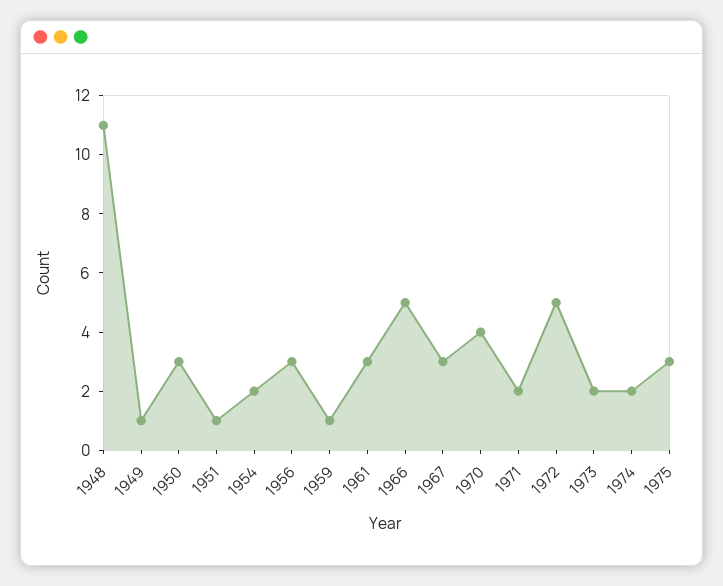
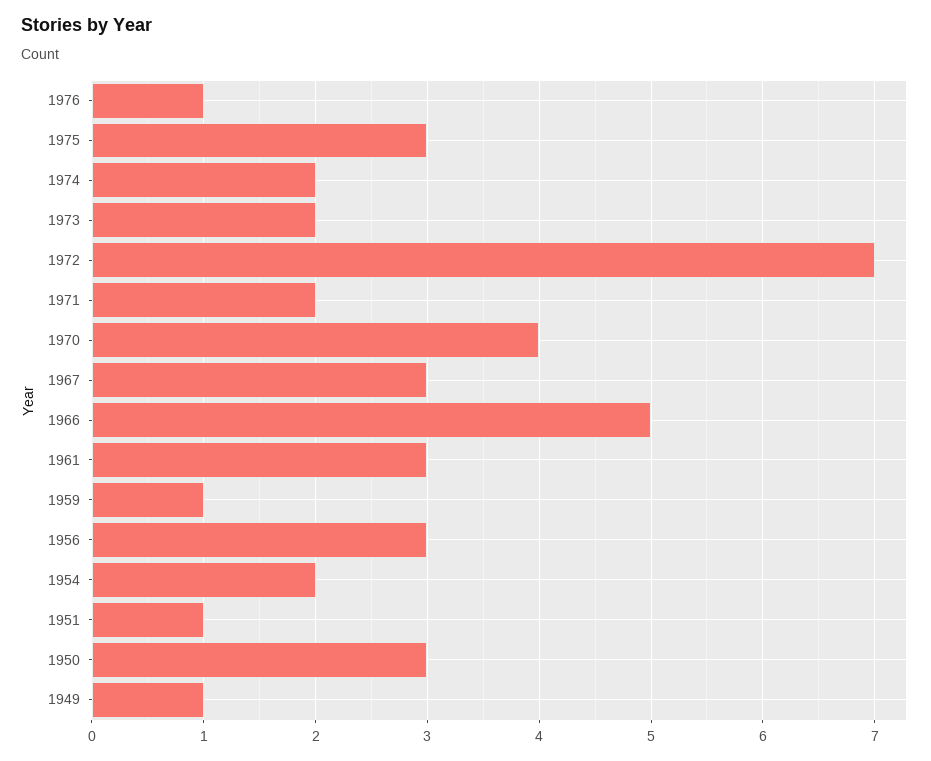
1948: 11 -> none
1972: 5 -> 7
1976: none -> 1

